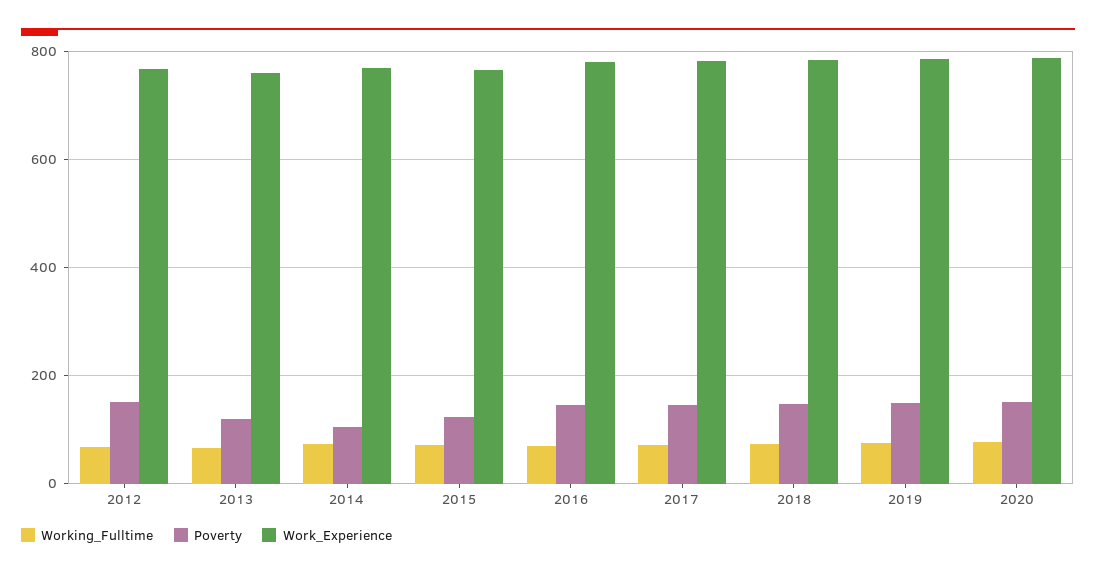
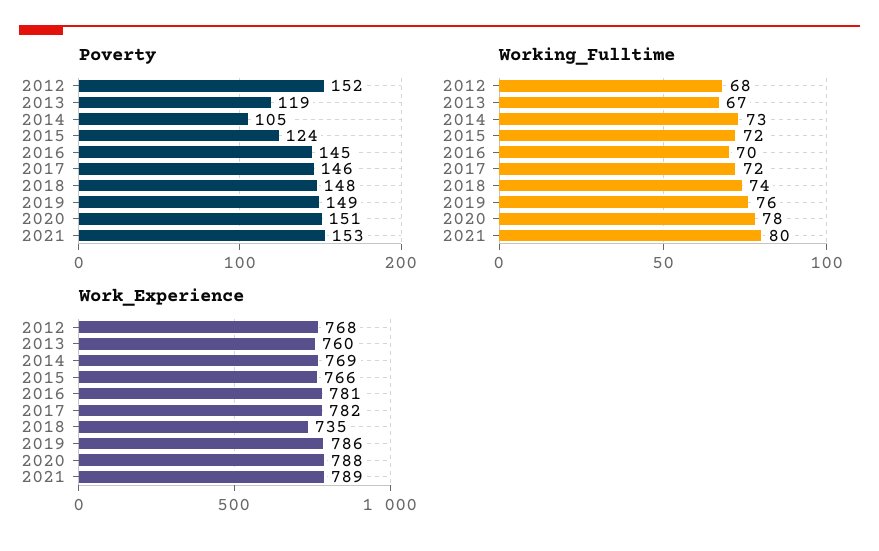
Work_Experience, 2018: 780 -> 735
Poverty, 2021: none -> 153
Working_Fulltime, 2021: none -> 80
Work_Experience, 2021: none -> 789

